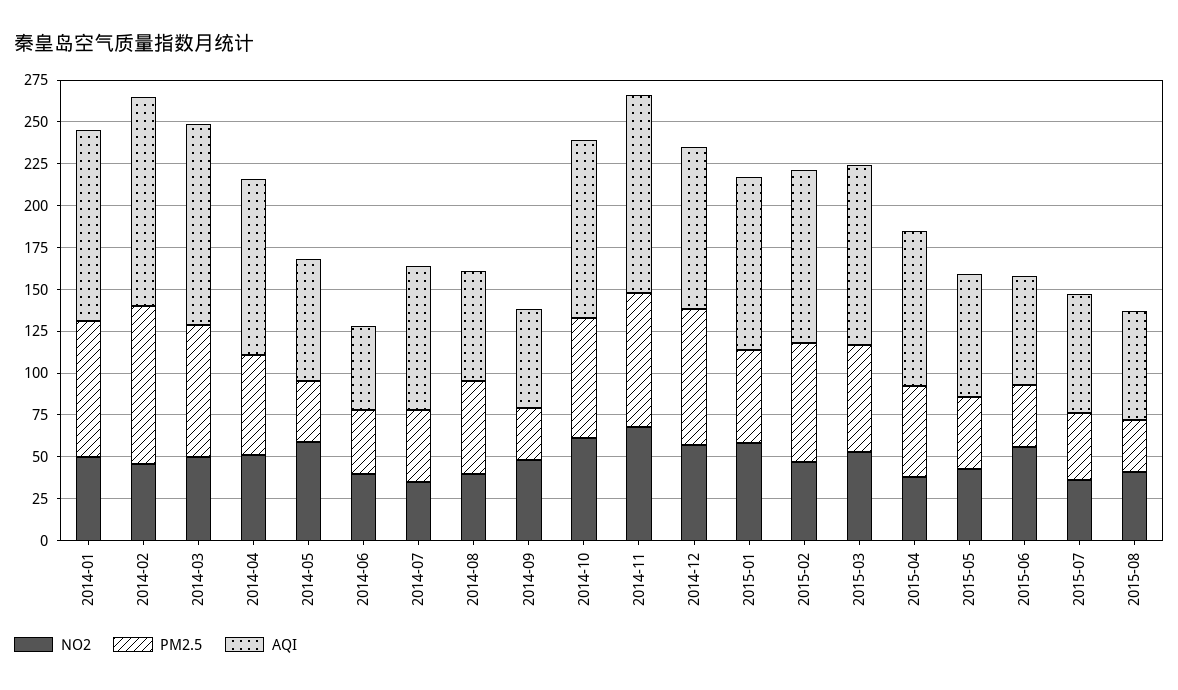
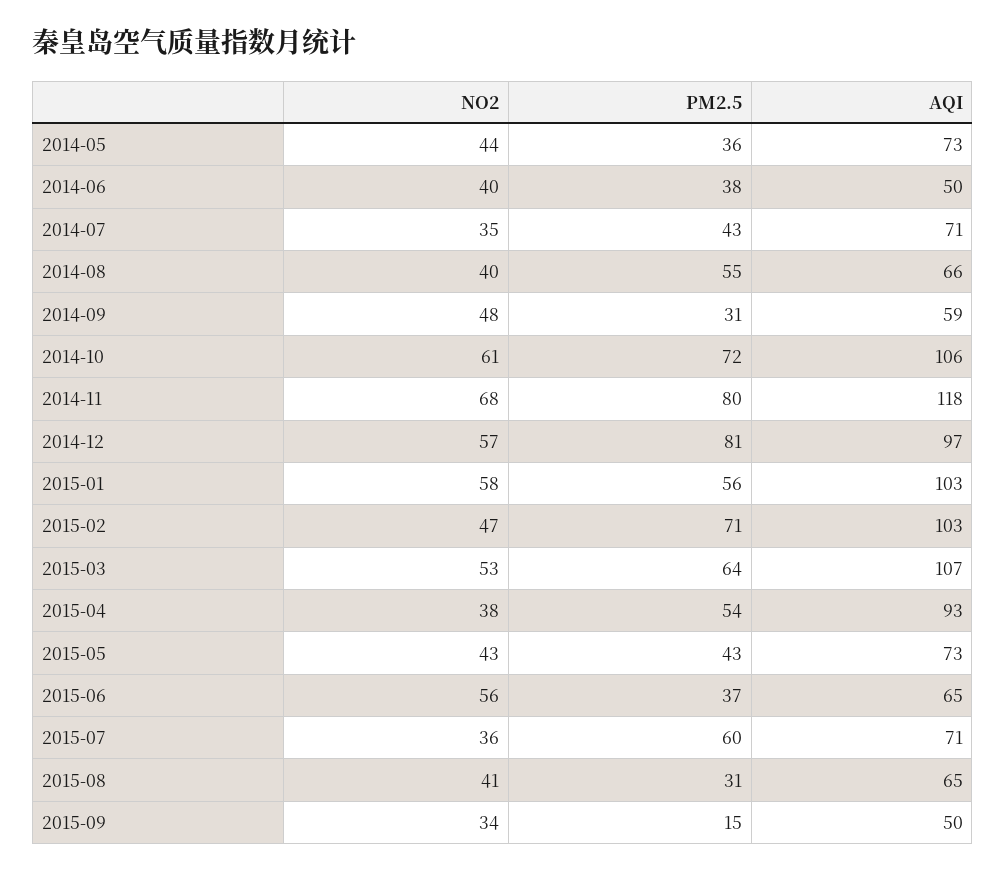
NO2, 2014-01: 50 -> none
PM2.5, 2014-01: 80 -> none
AQI, 2014-01: 115 -> none
NO2, 2014-02: 45 -> none
PM2.5, 2014-02: 95 -> none
AQI, 2014-02: 125 -> none
NO2, 2014-03: 50 -> none
PM2.5, 2014-03: 80 -> none
AQI, 2014-03: 120 -> none
NO2, 2014-04: 50 -> none
PM2.5, 2014-04: 60 -> none
AQI, 2014-04: 105 -> none
NO2, 2014-05: 60 -> 44
AQI, 2014-07: 85 -> 71
PM2.5, 2015-07: 40 -> 60
NO2, 2015-09: none -> 34
PM2.5, 2015-09: none -> 15
AQI, 2015-09: none -> 50

